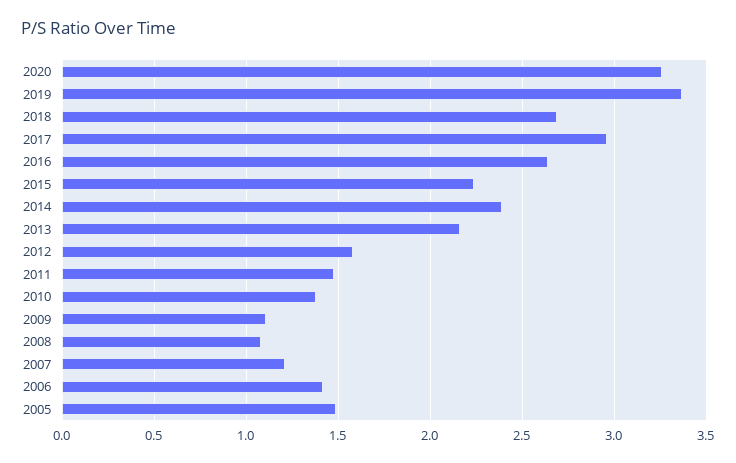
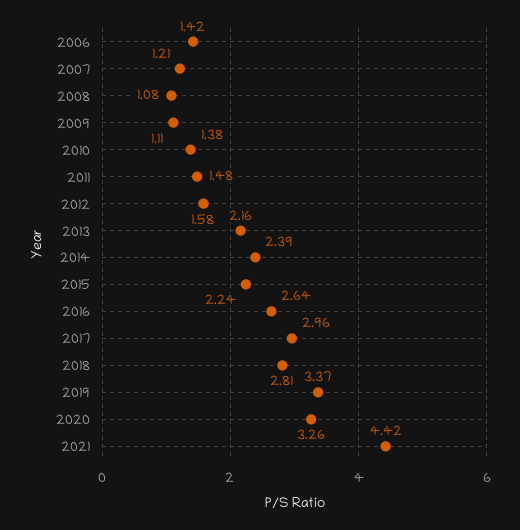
2018: 2.7 -> 2.81
2005: 1.5 -> none
2021: none -> 4.42

